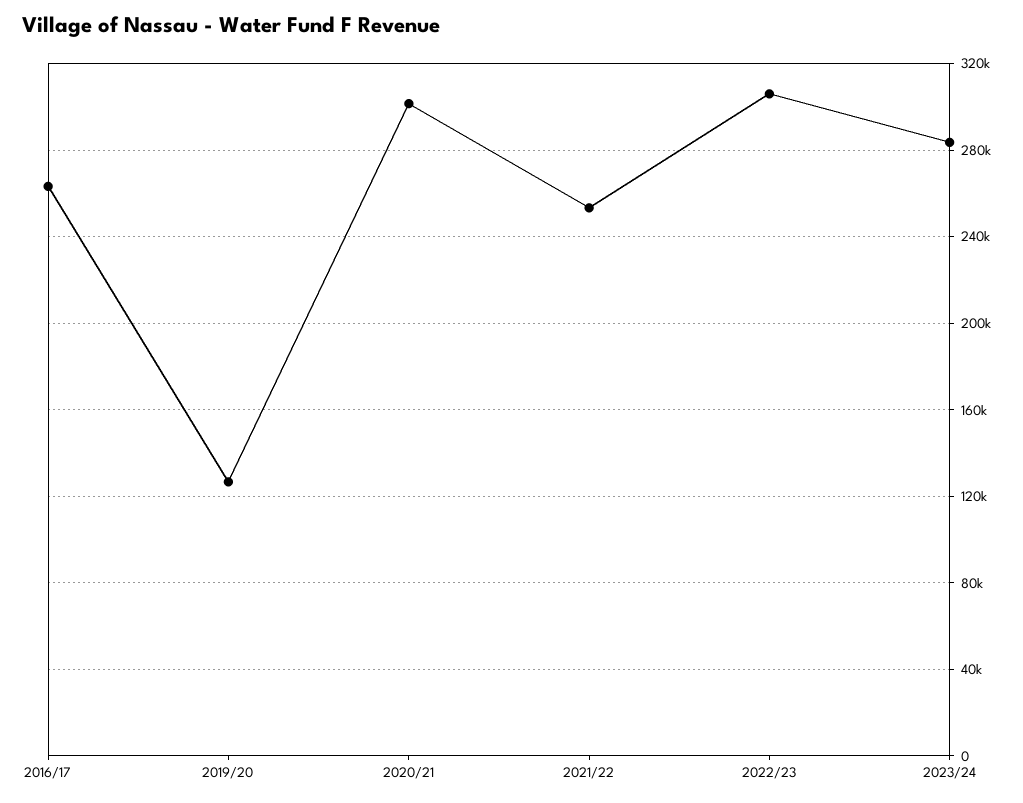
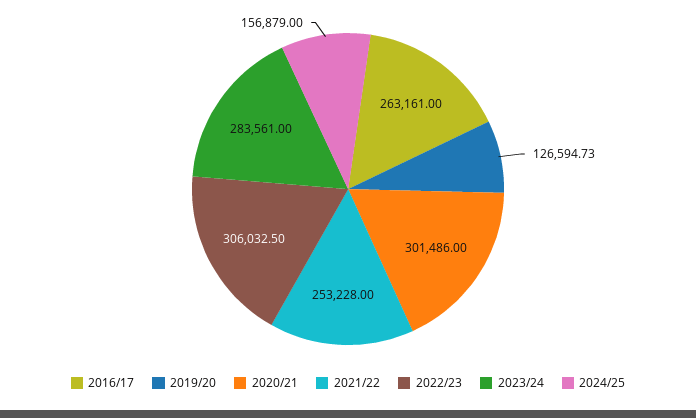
2024/25: none -> 156879

